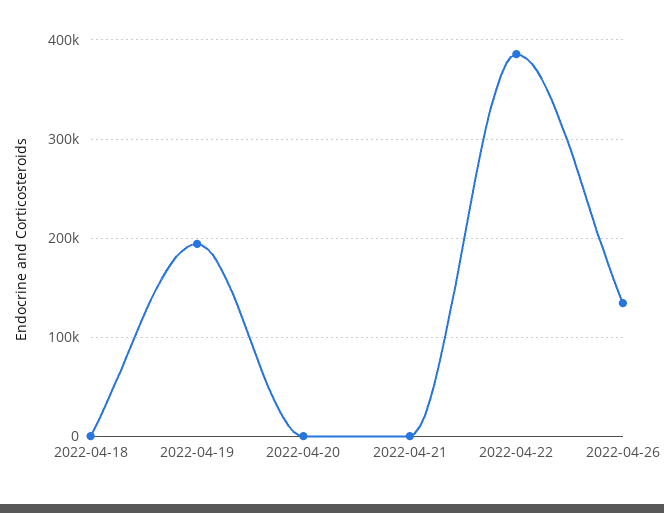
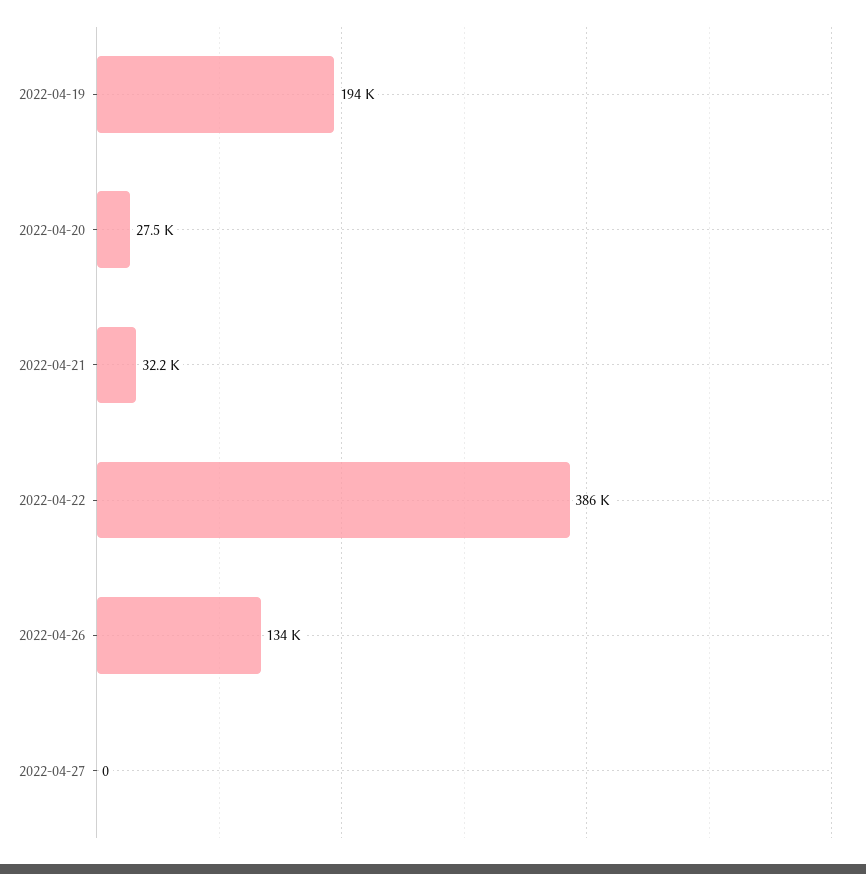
2022-04-18: 0 -> none
2022-04-20: 0 -> 27500
2022-04-21: 0 -> 32200
2022-04-27: none -> 0

